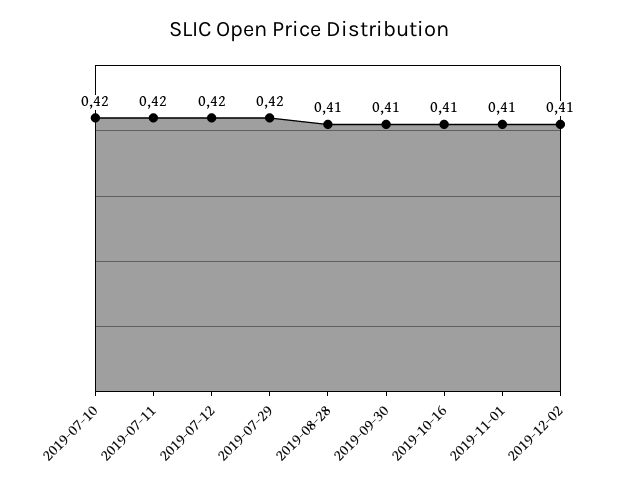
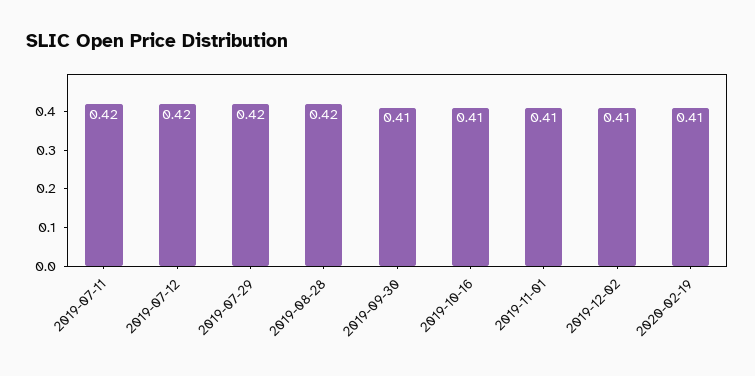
2019-07-10: 0.42 -> none
2019-08-28: 0.41 -> 0.42
2020-02-19: none -> 0.41

